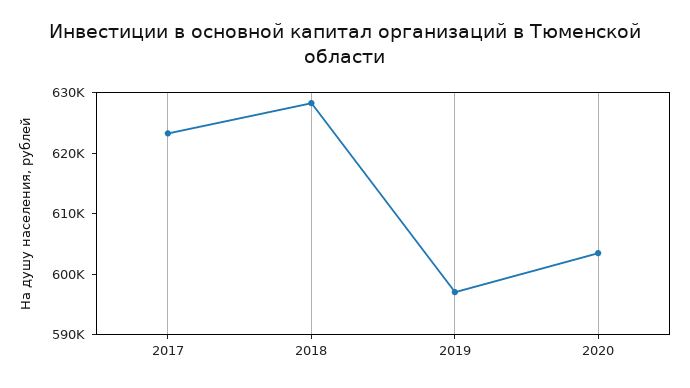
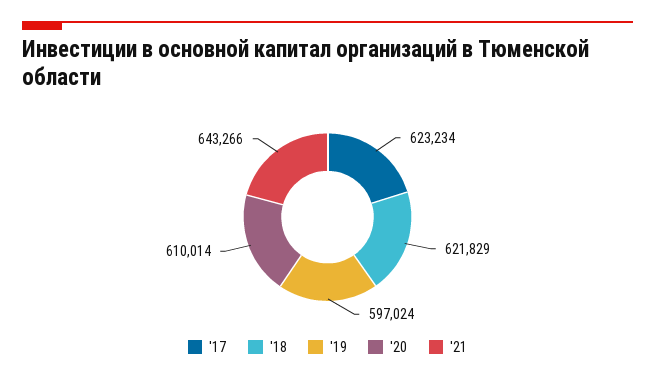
2018: 628000 -> 621829
2020: 604000 -> 610014
'21: none -> 643266

